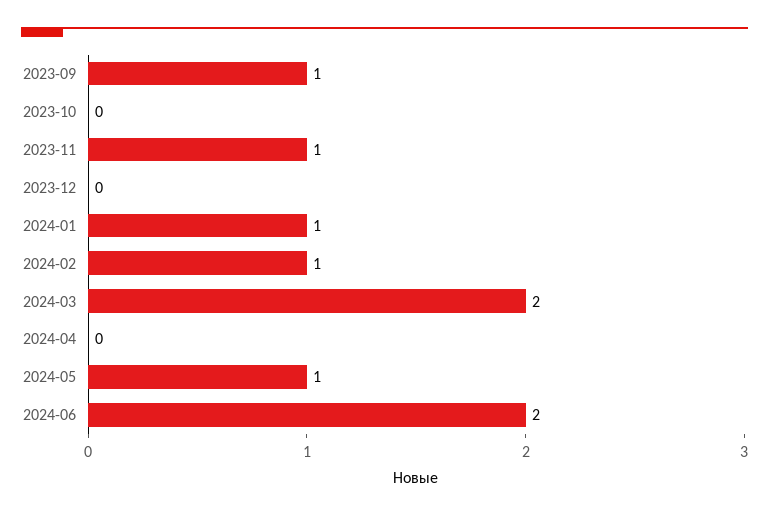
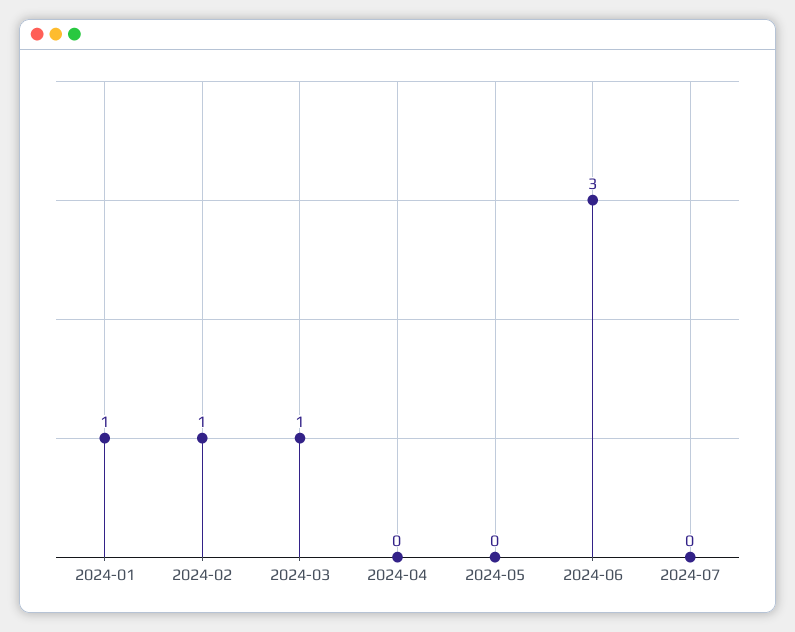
2023-09: 1 -> none
2023-10: 0 -> none
2023-11: 1 -> none
2023-12: 0 -> none
2024-03: 2 -> 1
2024-05: 1 -> 0
2024-06: 2 -> 3
2024-07: none -> 0

